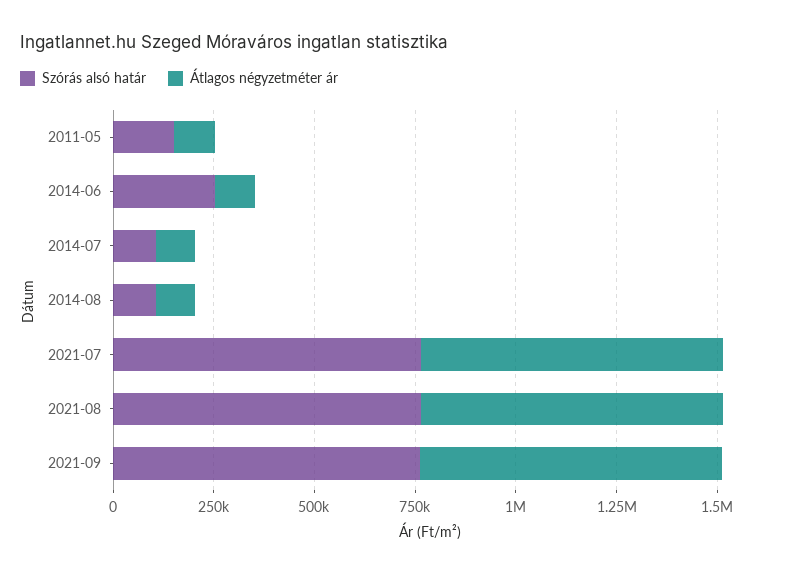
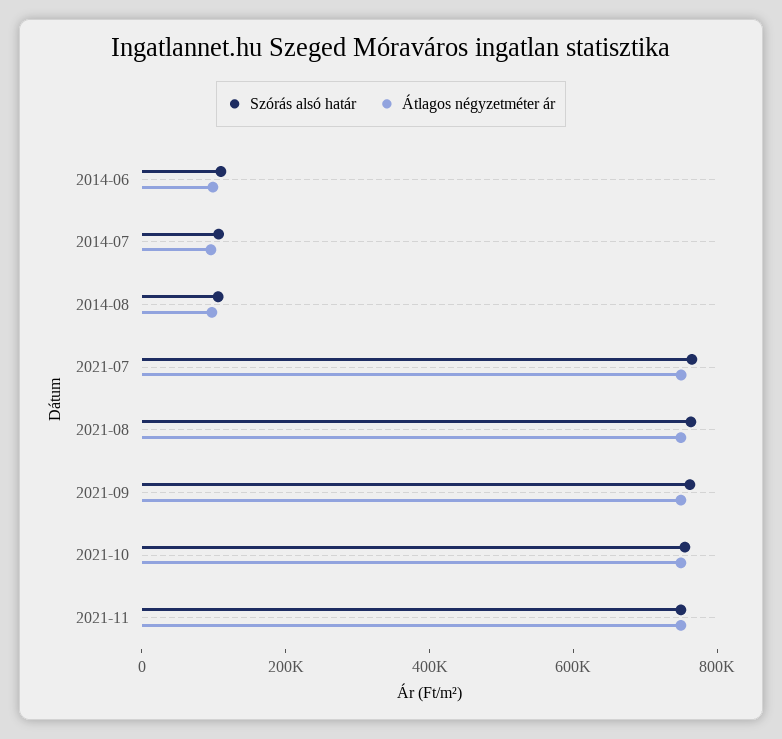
Szórás alsó határ, 2011-05: 150000 -> none
Átlagos négyzetméter ár, 2011-05: 100000 -> none
Szórás alsó határ, 2014-06: 250000 -> 100000
Szórás alsó határ, 2021-10: none -> 750000
Átlagos négyzetméter ár, 2021-10: none -> 750000
Szórás alsó határ, 2021-11: none -> 750000
Átlagos négyzetméter ár, 2021-11: none -> 750000

